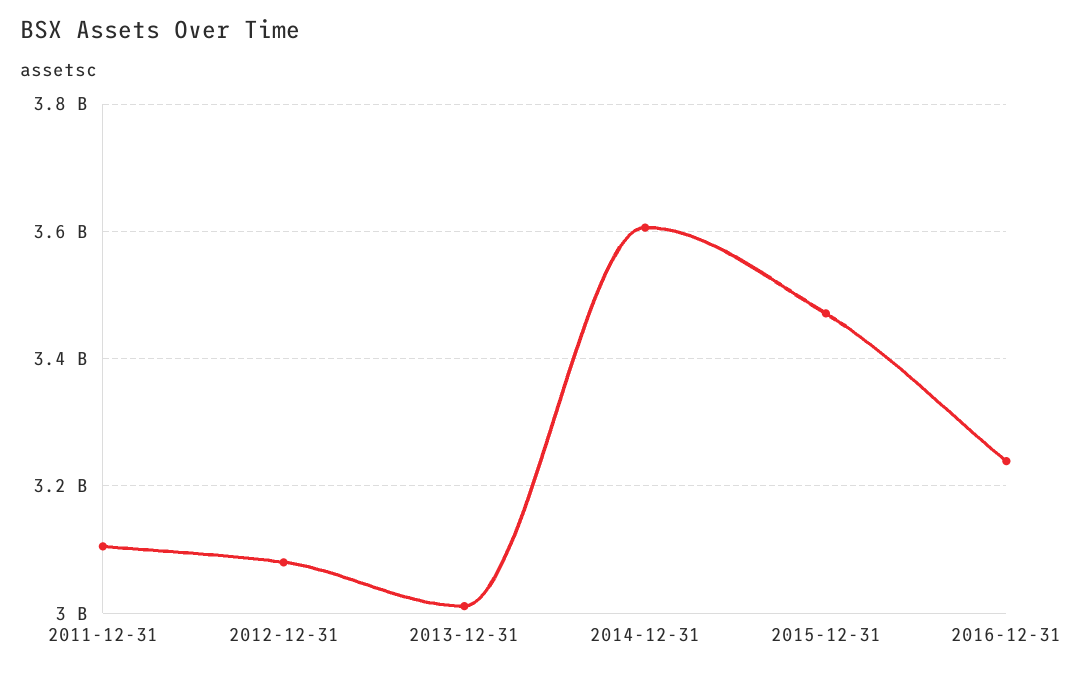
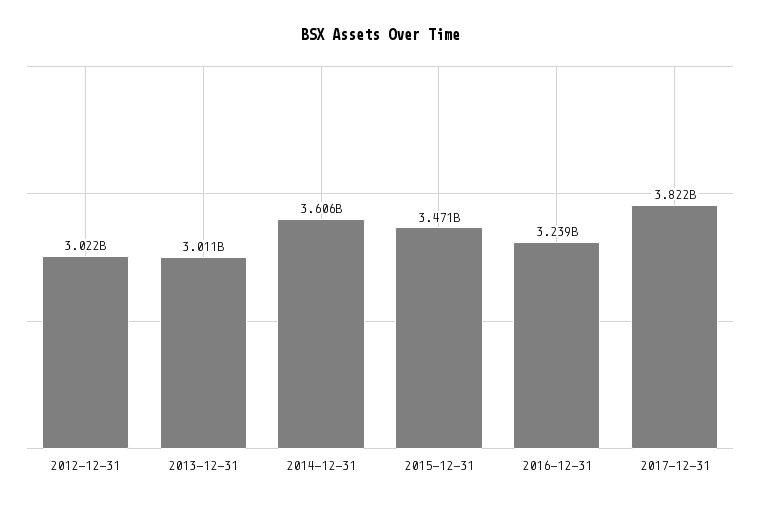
2011-12-31: 3100000000 -> none
2012-12-31: 3080000000 -> 3022000000
2017-12-31: none -> 3822000000

